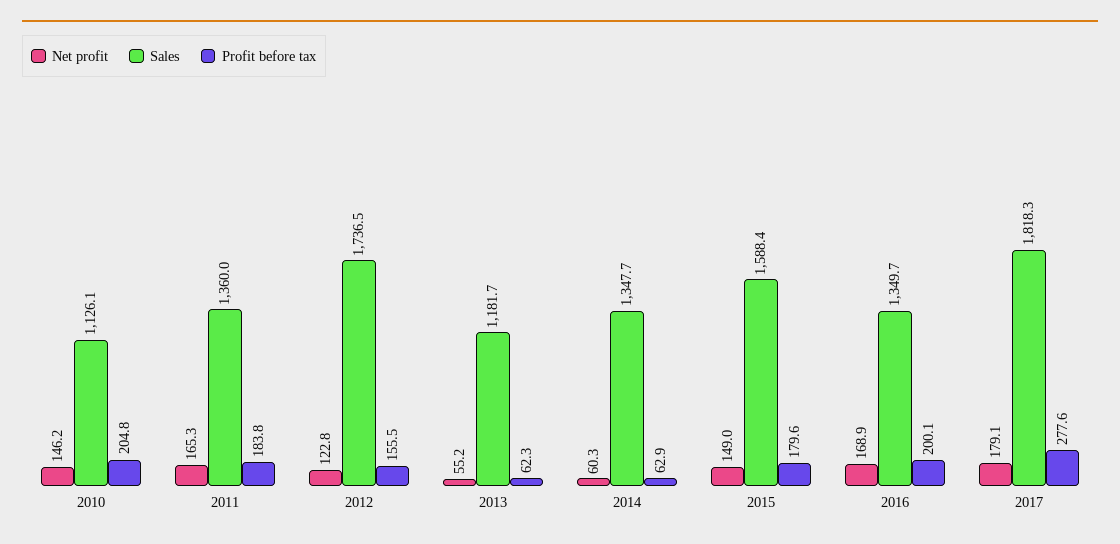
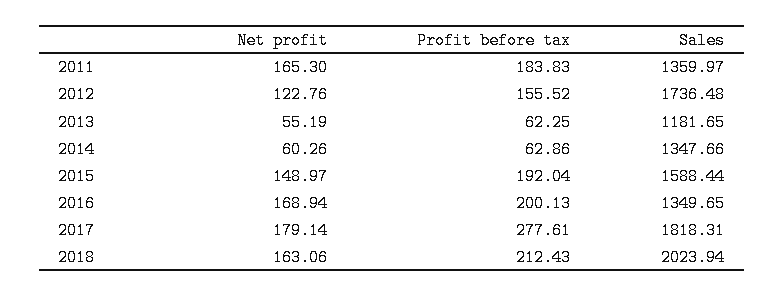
Net profit, 2010: 146.2 -> none
Sales, 2010: 1126.1 -> none
Profit before tax, 2010: 204.8 -> none
Profit before tax, 2015: 179.6 -> 192.04
Net profit, 2018: none -> 163.06
Profit before tax, 2018: none -> 212.43
Sales, 2018: none -> 2023.94

